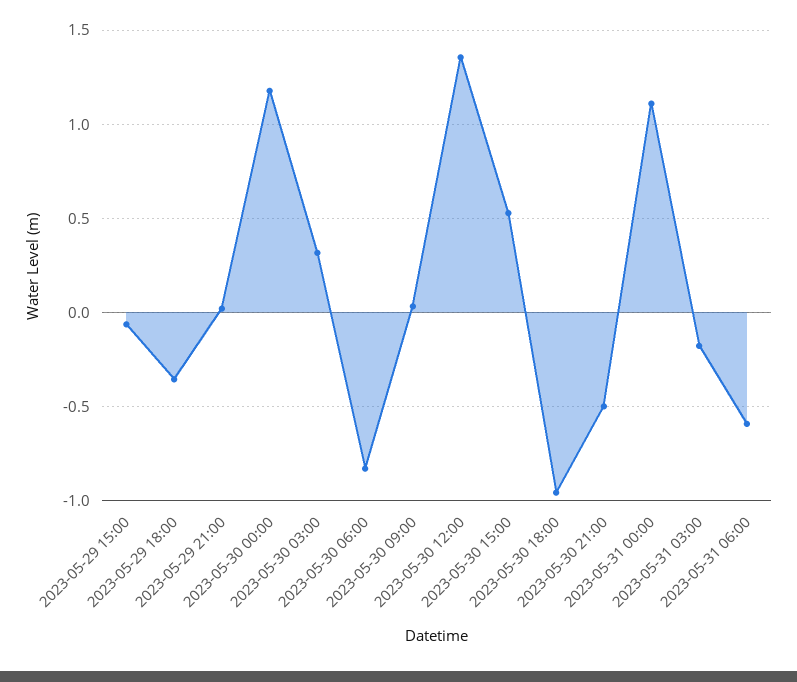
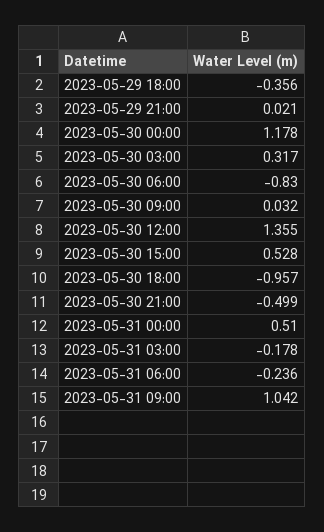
2023-05-29 15:00: -0.05 -> none
2023-05-31 00:00: 1.1 -> 0.51
2023-05-31 06:00: -0.6 -> -0.236
2023-05-31 09:00: none -> 1.042

